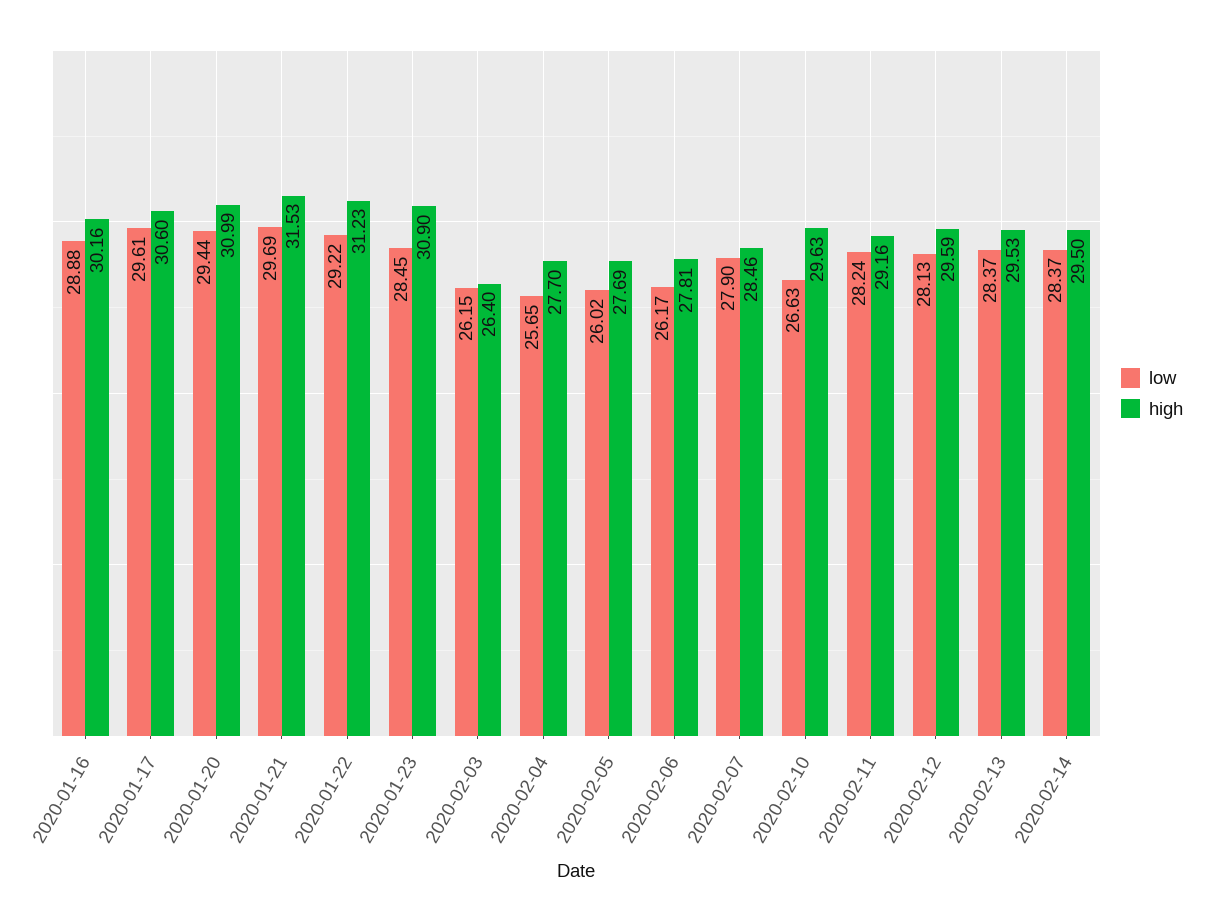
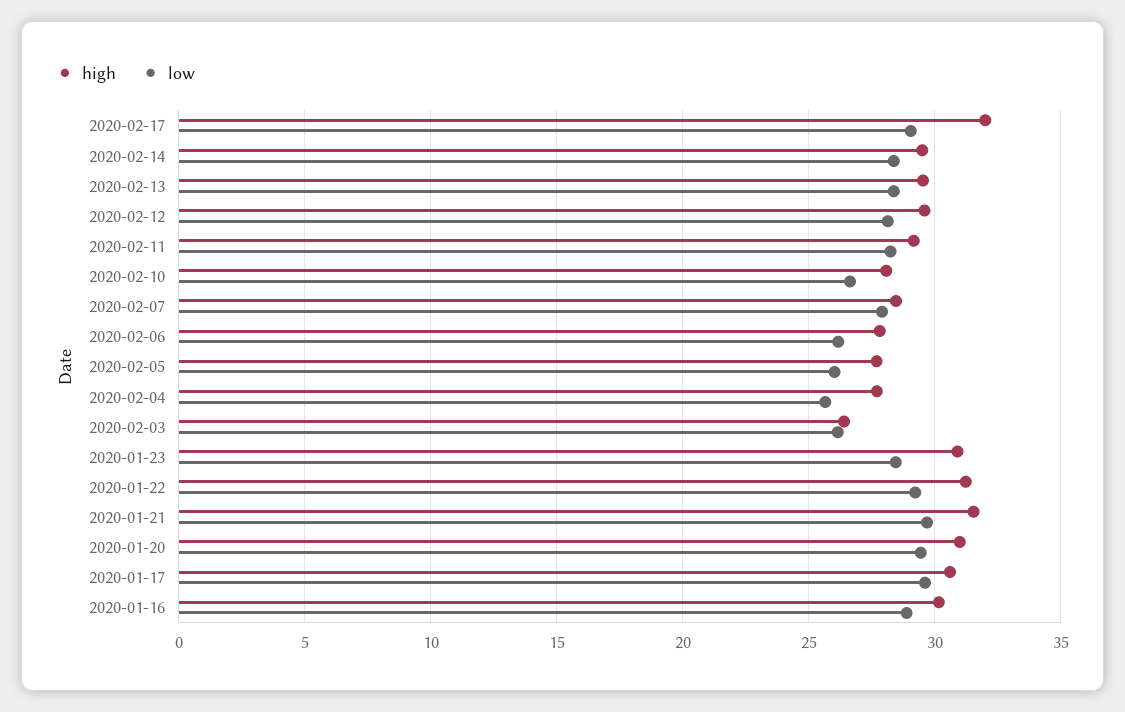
high, 2020-02-10: 29.63 -> 28
high, 2020-02-17: none -> 32
low, 2020-02-17: none -> 29

